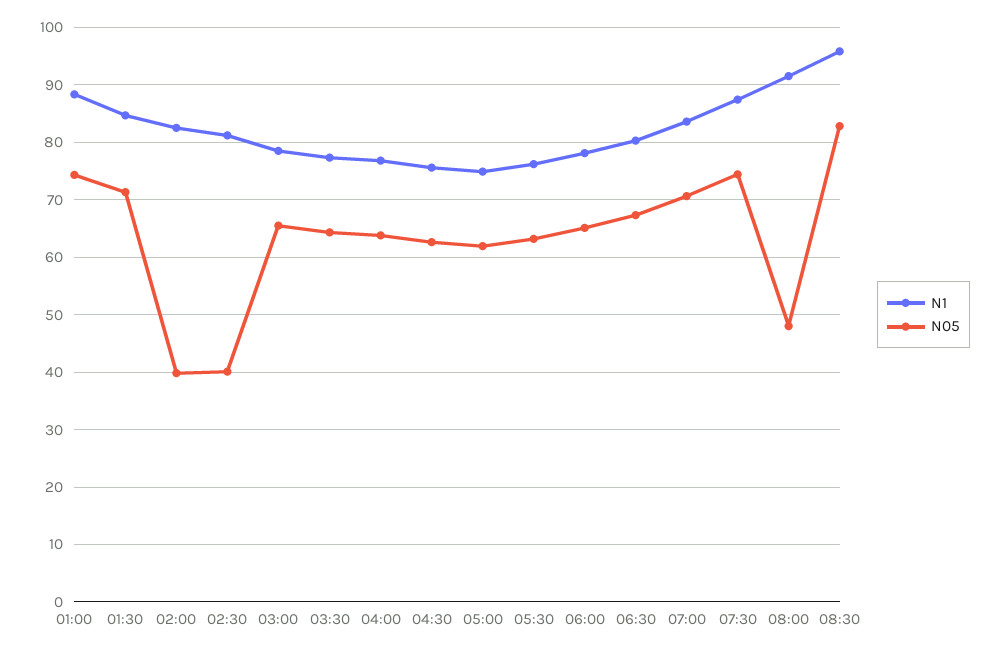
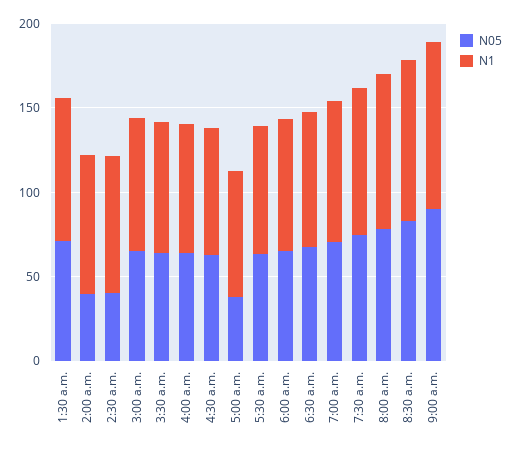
N1, 01:00: 88 -> none
N05, 01:00: 74 -> none
N05, 05:00: 62 -> 40
N05, 08:00: 48 -> 80
N05, 9:00 a.m.: none -> 90
N1, 9:00 a.m.: none -> 100

